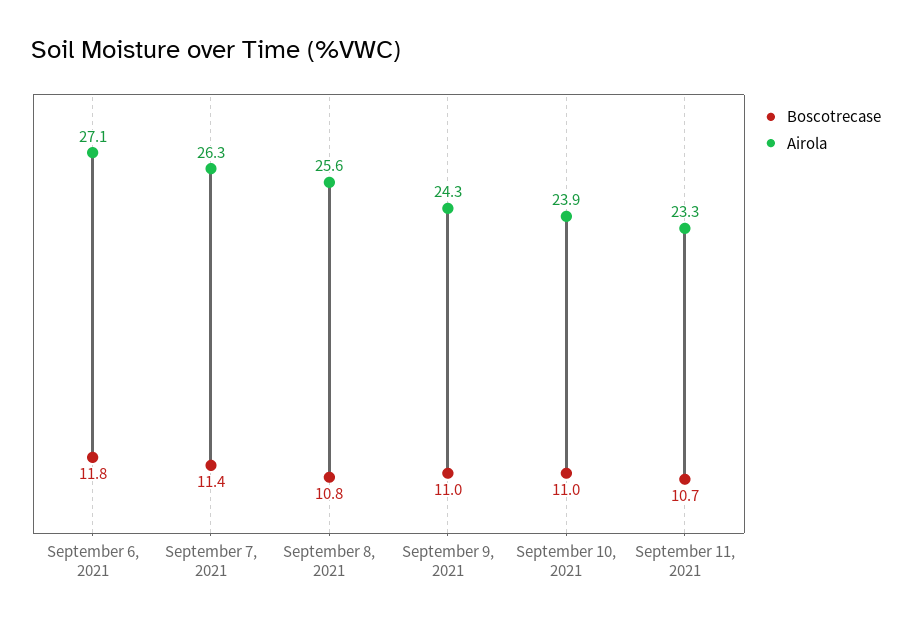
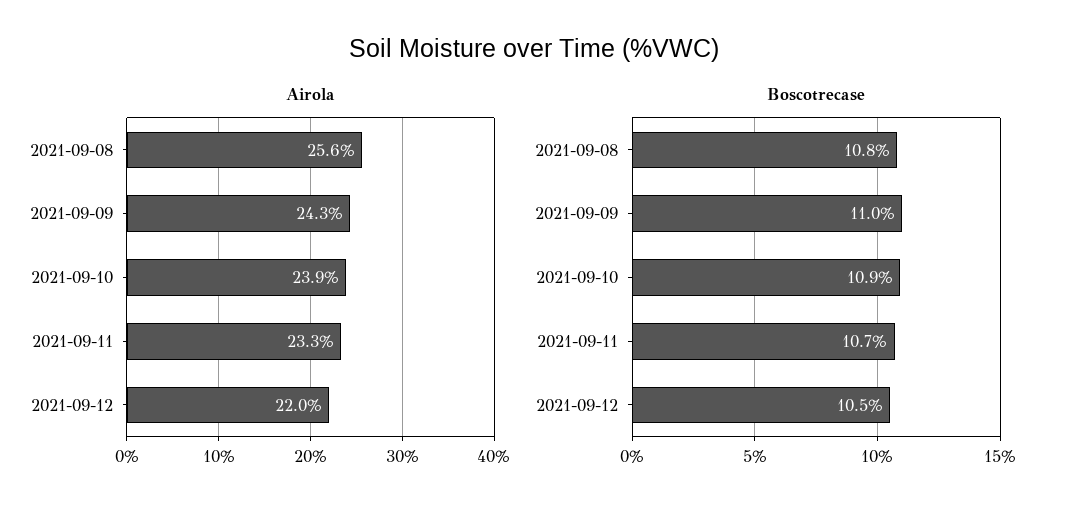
Boscotrecase, September 6, 2021: 11.8 -> none
Airola, September 6, 2021: 27.1 -> none
Boscotrecase, September 7, 2021: 11.4 -> none
Airola, September 7, 2021: 26.3 -> none
Boscotrecase, September 10, 2021: 11 -> 10.9
Airola, 2021-09-12: none -> 22
Boscotrecase, 2021-09-12: none -> 10.5

